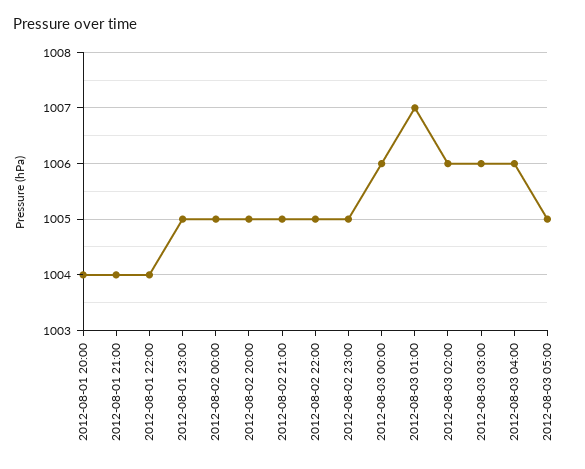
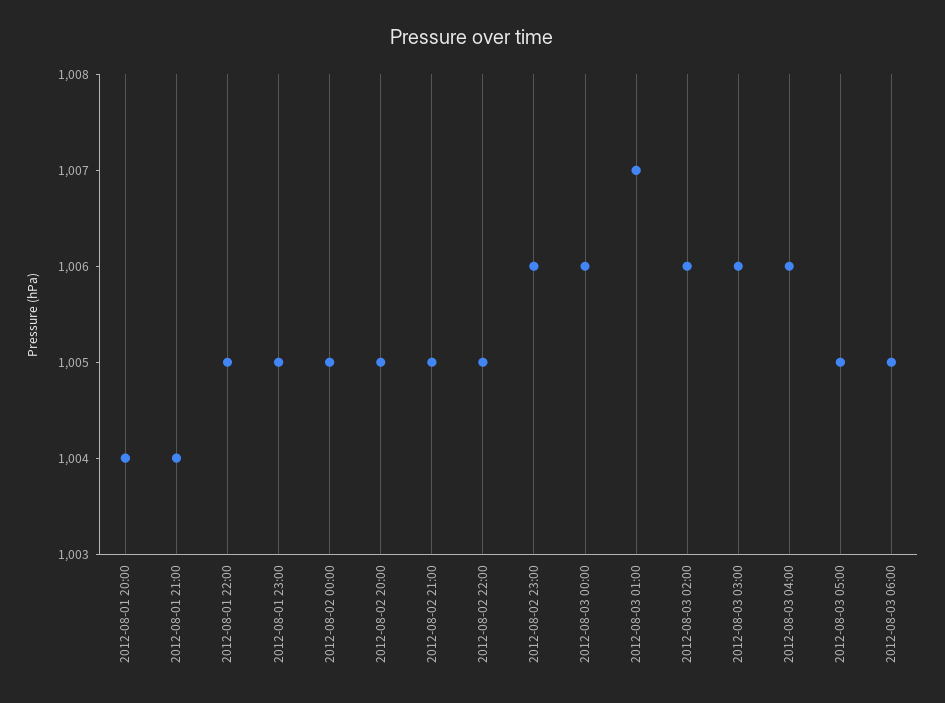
2012-08-01 22:00: 1004 -> 1005
2012-08-02 23:00: 1005 -> 1006
2012-08-03 06:00: none -> 1005

